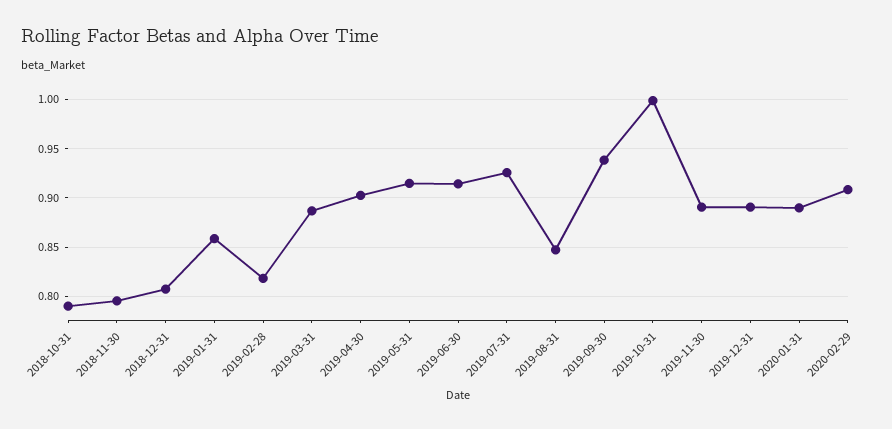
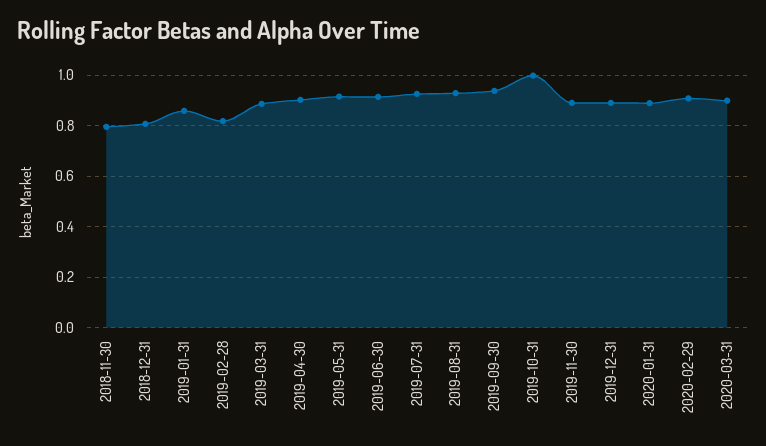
2018-10-31: 0.79 -> none
2019-08-31: 0.85 -> 0.925
2020-03-31: none -> 0.9

